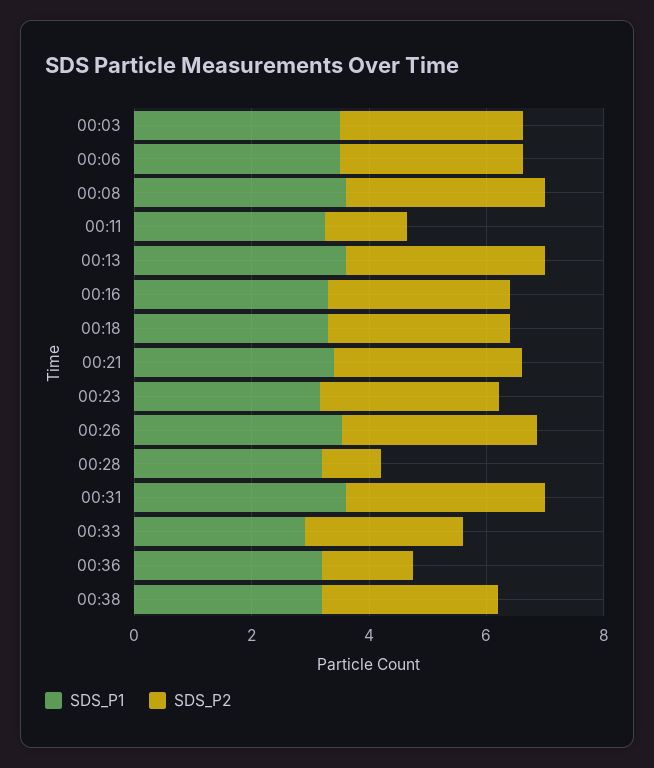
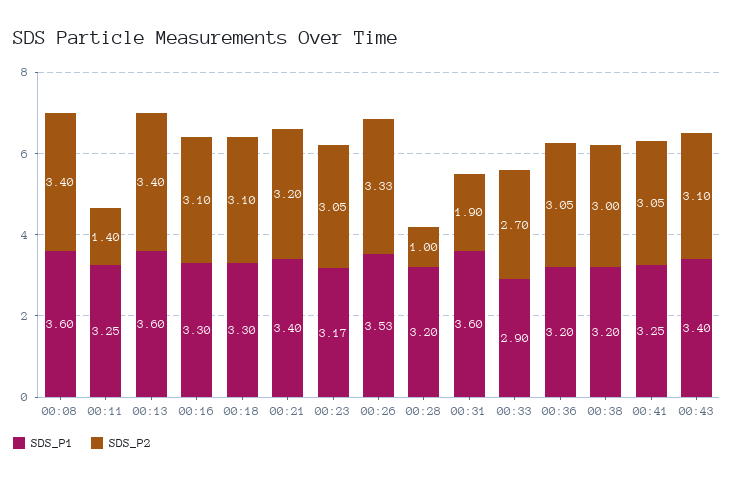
SDS_P1, 00:03: 3.5 -> none
SDS_P2, 00:03: 3 -> none
SDS_P1, 00:06: 3.5 -> none
SDS_P2, 00:06: 3 -> none
SDS_P2, 00:31: 3.5 -> 1.9
SDS_P2, 00:36: 1.5 -> 3.05
SDS_P1, 00:41: none -> 3.25
SDS_P2, 00:41: none -> 3.05
SDS_P1, 00:43: none -> 3.4
SDS_P2, 00:43: none -> 3.1

